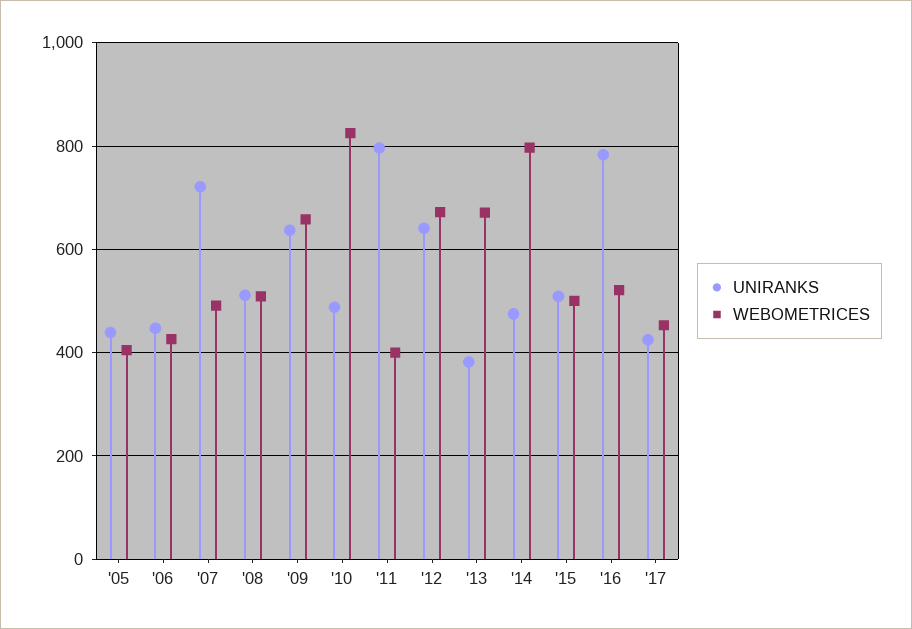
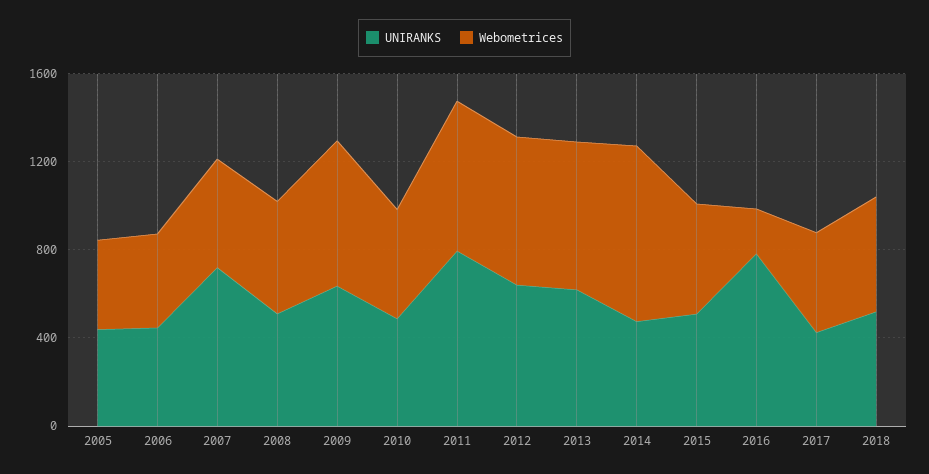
WEBOMETRICES, '10: 820 -> 500
WEBOMETRICES, '11: 400 -> 700
UNIRANKS, '13: 380 -> 600
WEBOMETRICES, '16: 520 -> 200
UNIRANKS, 2018: none -> 500
WEBOMETRICES, 2018: none -> 500

